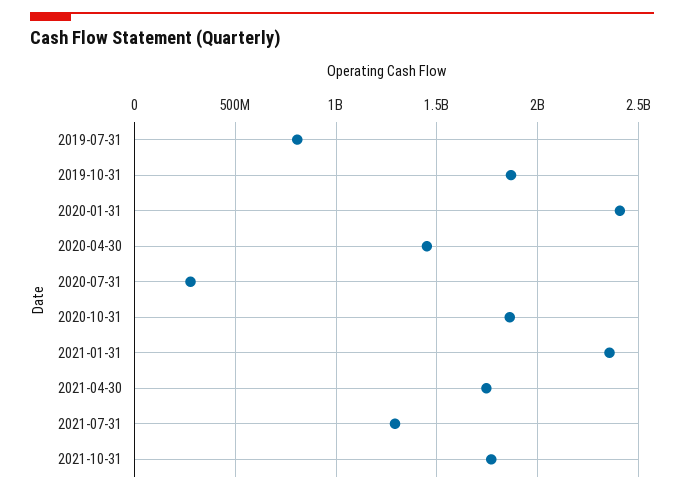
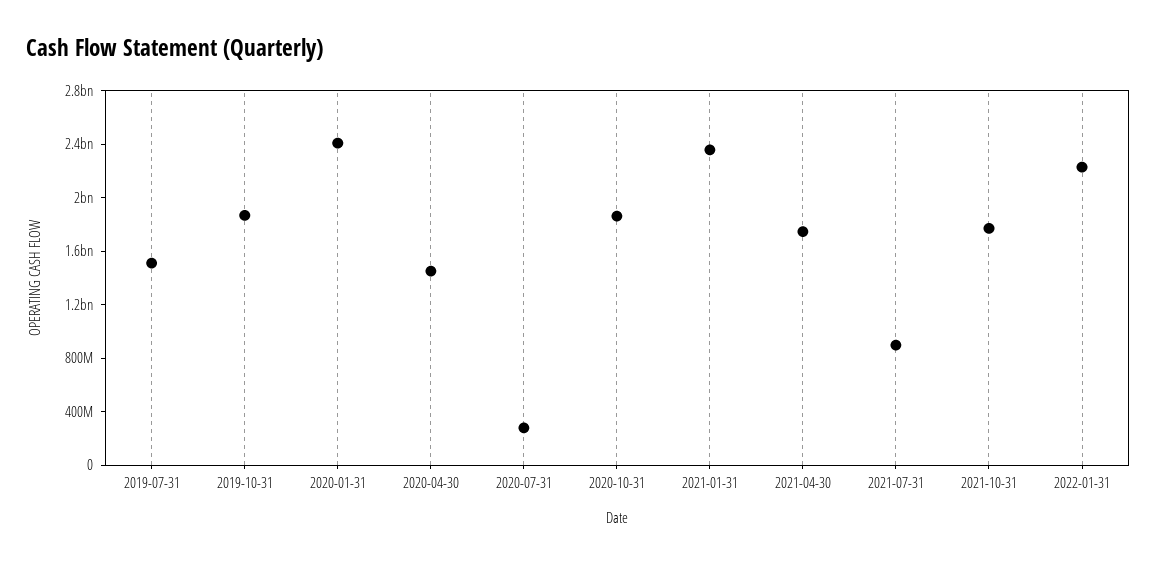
2019-07-31: 800000000 -> 1500000000
2021-07-31: 1300000000 -> 900000000
2022-01-31: none -> 2200000000

